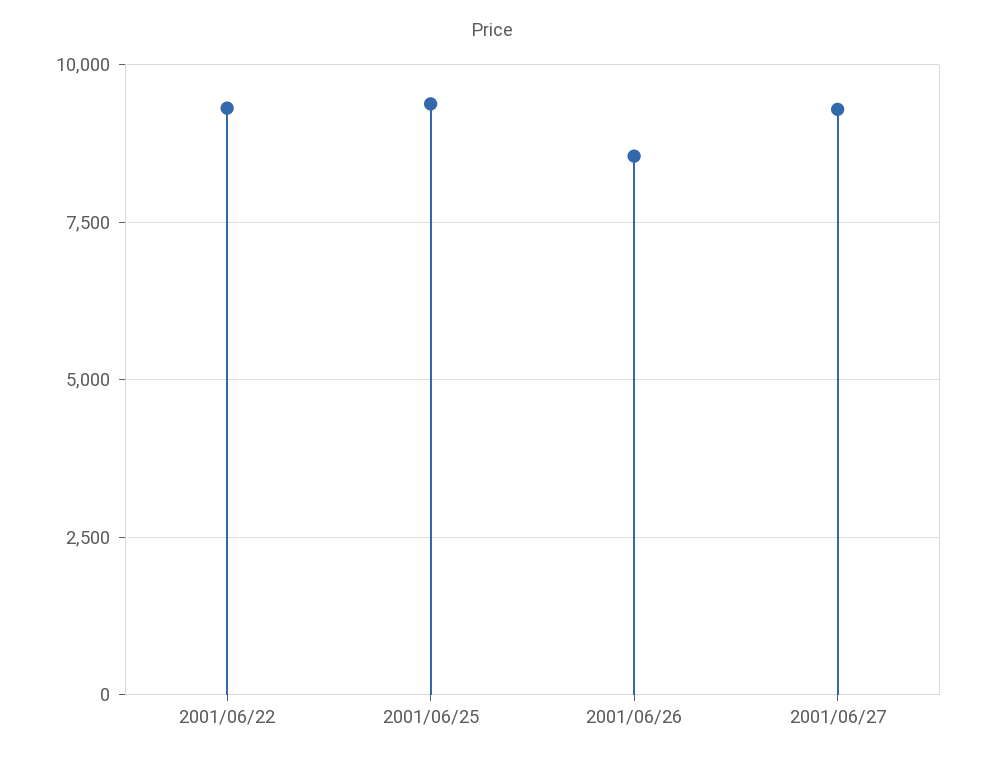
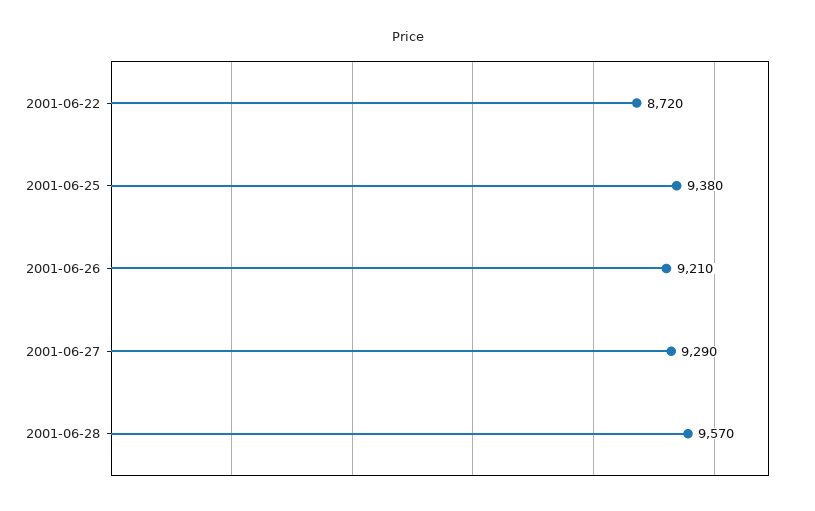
2001/06/22: 9250 -> 8720
2001/06/26: 8500 -> 9210
2001-06-28: none -> 9570

